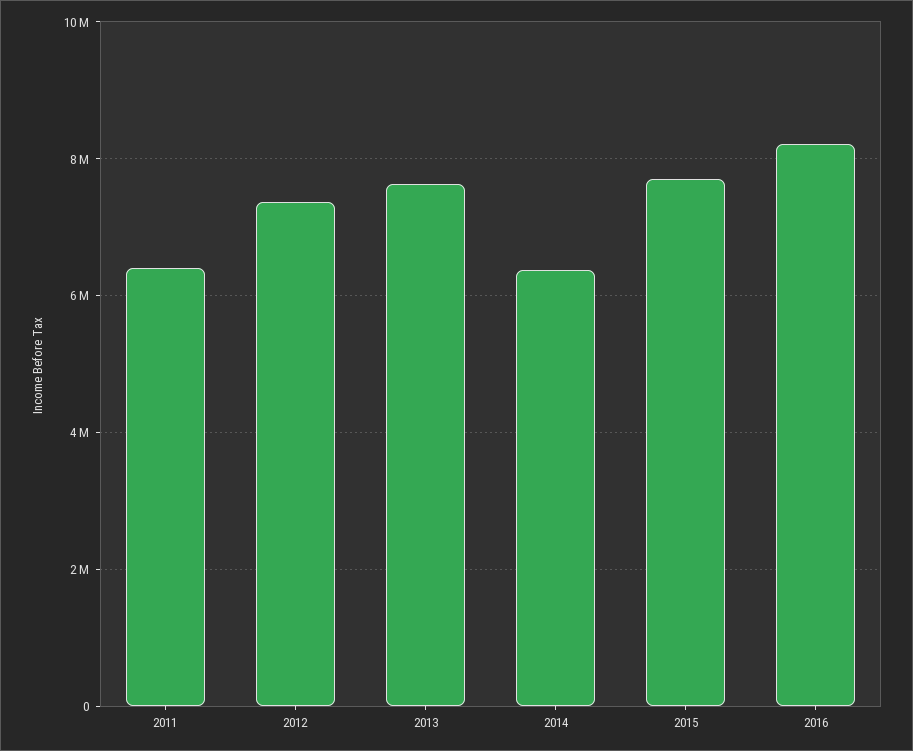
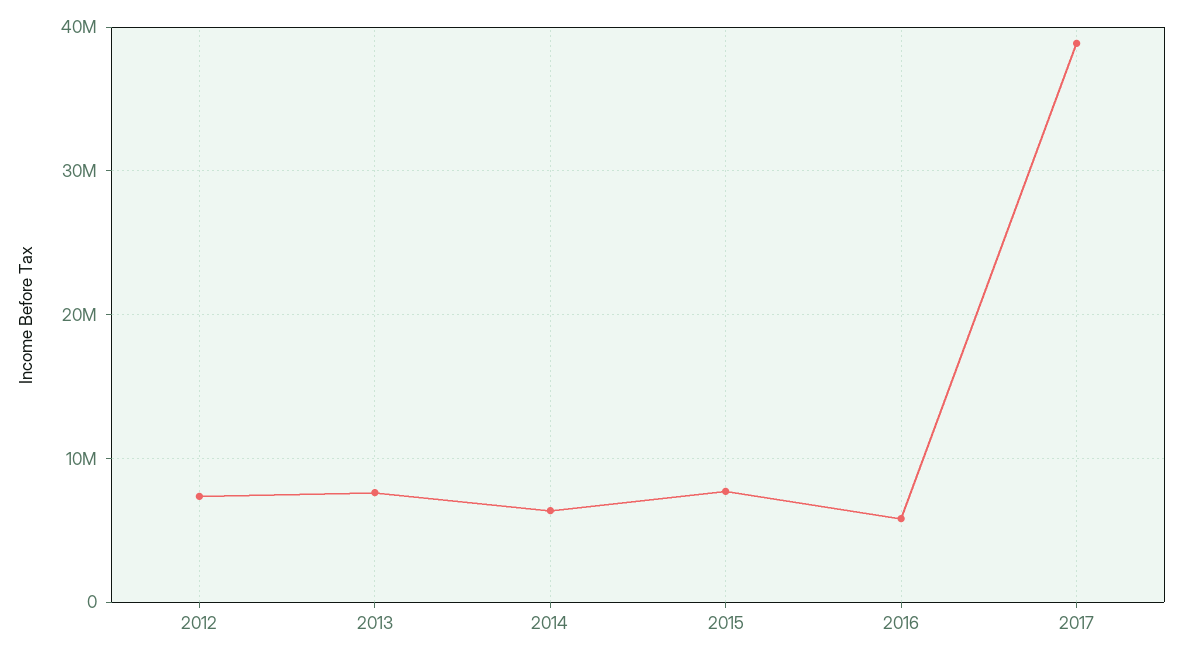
2011: 6400000 -> none
2016: 8200000 -> 6000000
2017: none -> 39000000

